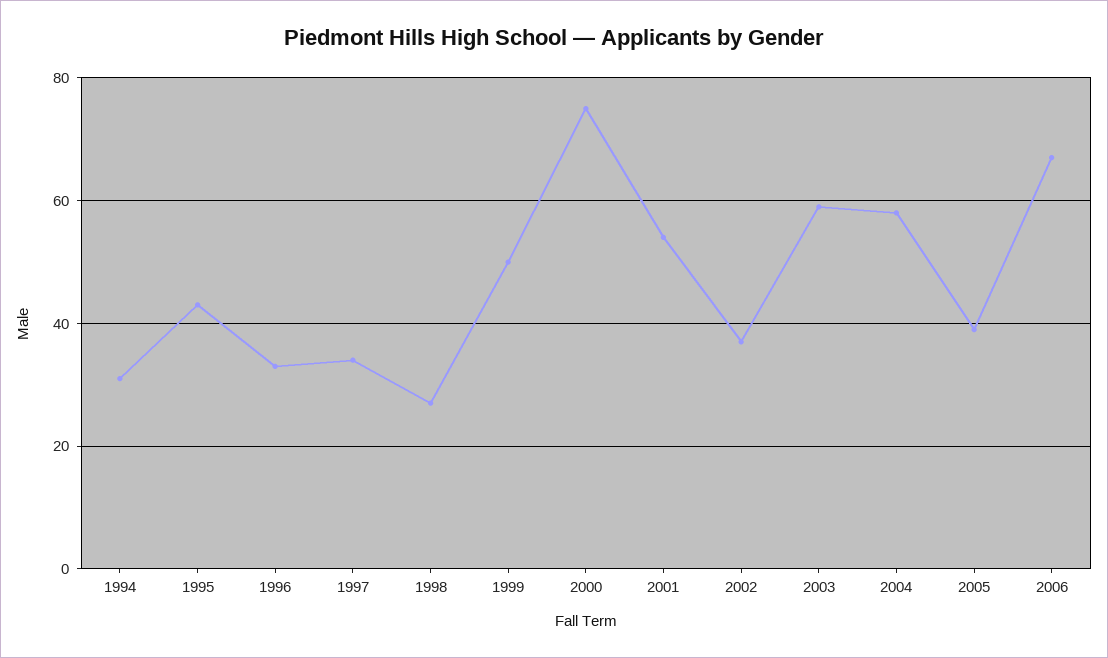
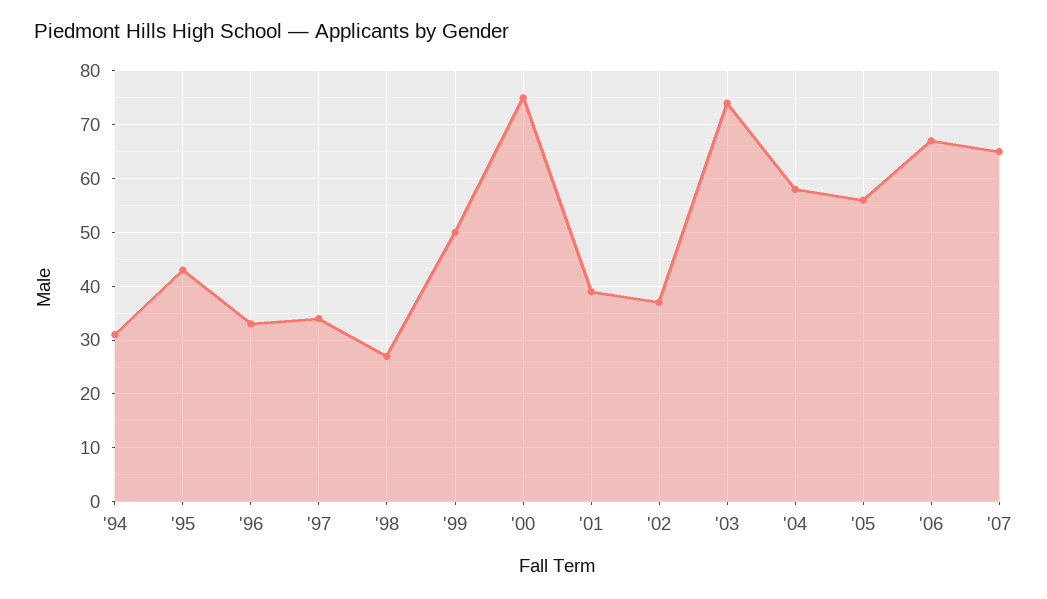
2001: 55 -> 40
2003: 60 -> 75
2005: 40 -> 55
'07: none -> 65

